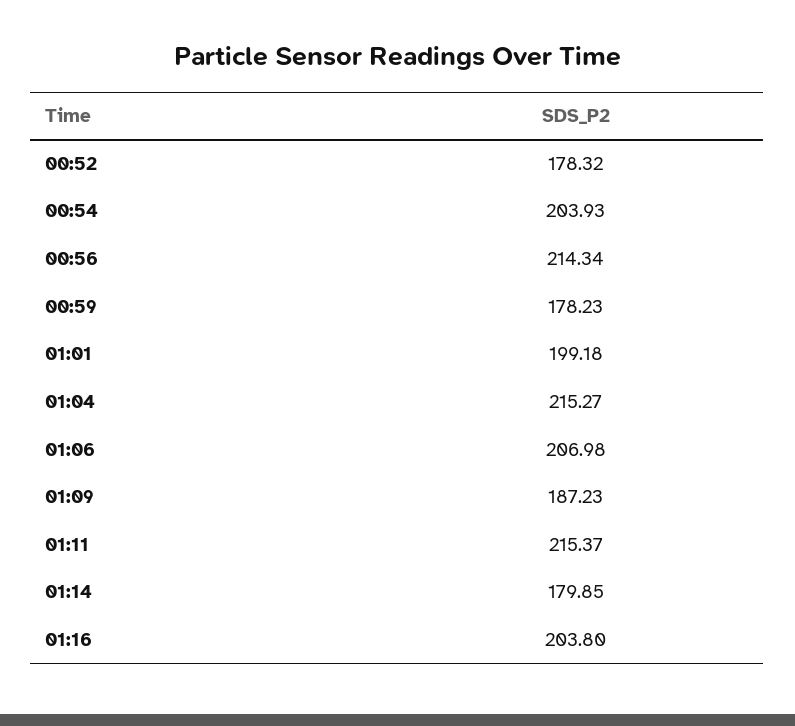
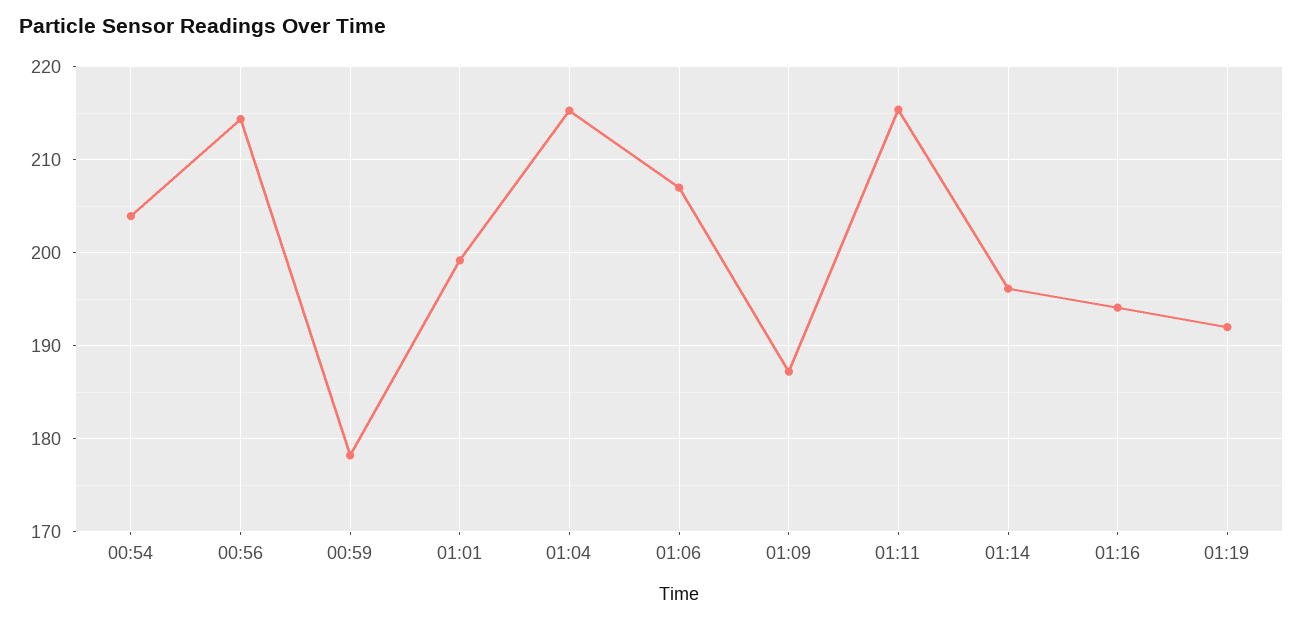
00:52: 178.32 -> none
01:14: 179.85 -> 196
01:16: 203.8 -> 194
01:19: none -> 192

